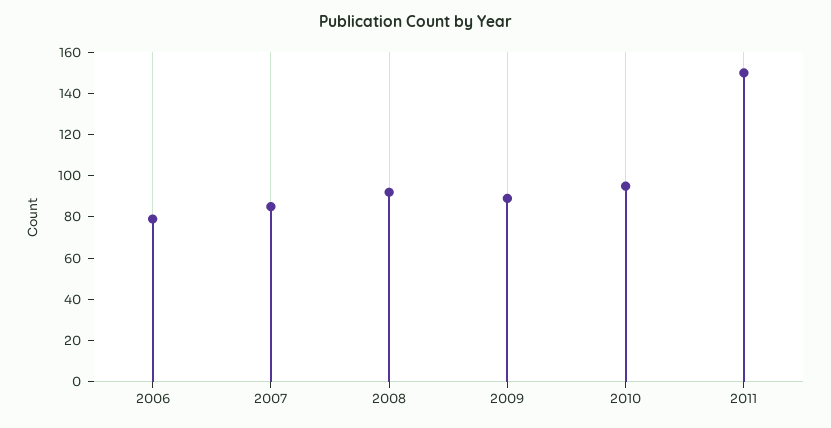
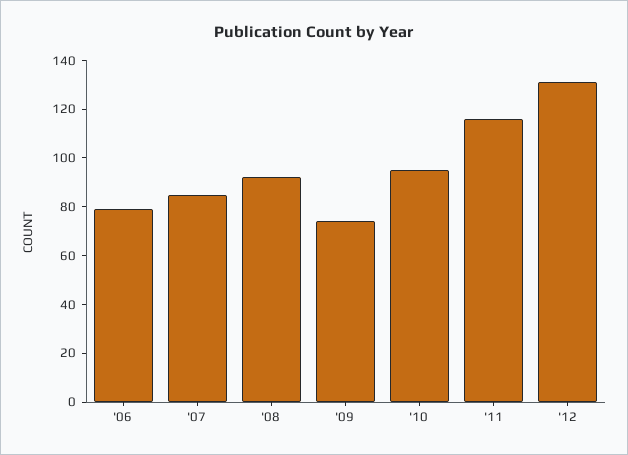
2009: 90 -> 75
2011: 150 -> 115
'12: none -> 130

